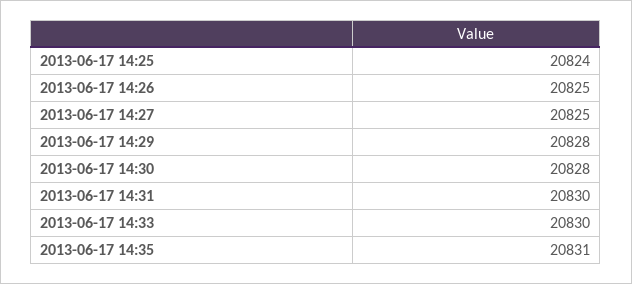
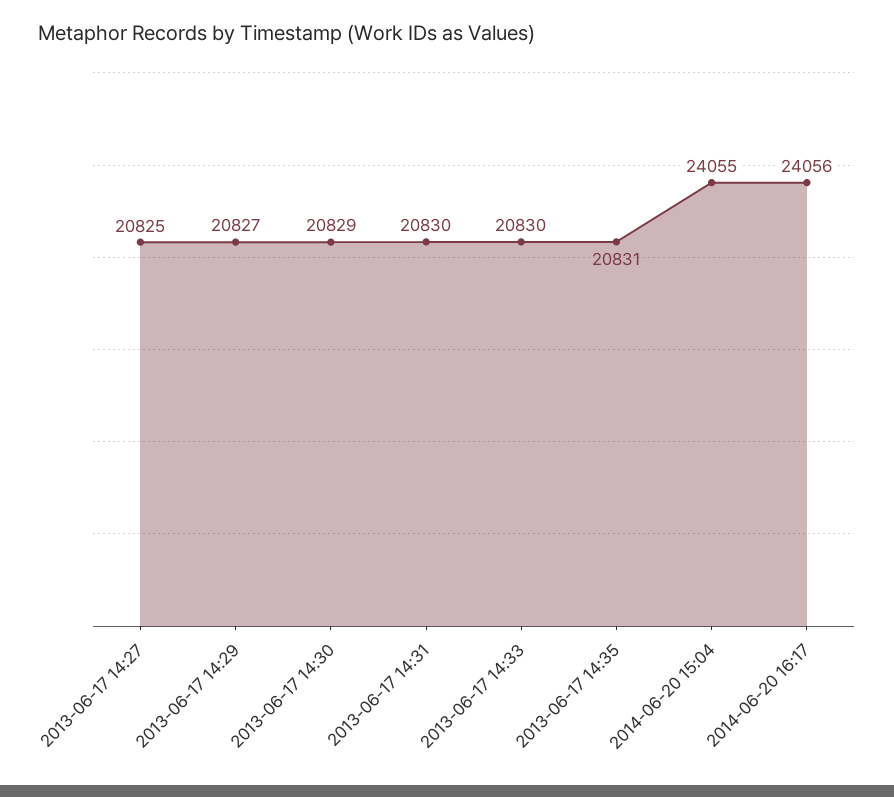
2013-06-17 14:25: 20824 -> none
2013-06-17 14:26: 20825 -> none
2013-06-17 14:29: 20828 -> 20827
2013-06-17 14:30: 20828 -> 20829
2014-06-20 15:04: none -> 24055
2014-06-20 16:17: none -> 24056

